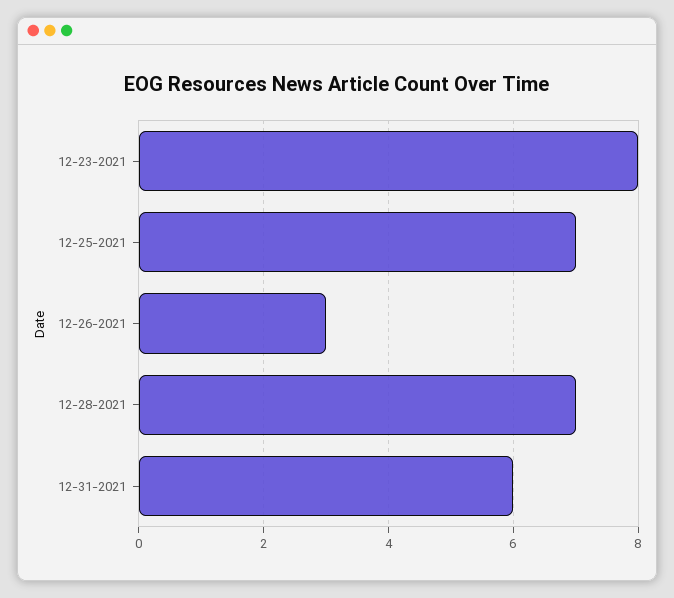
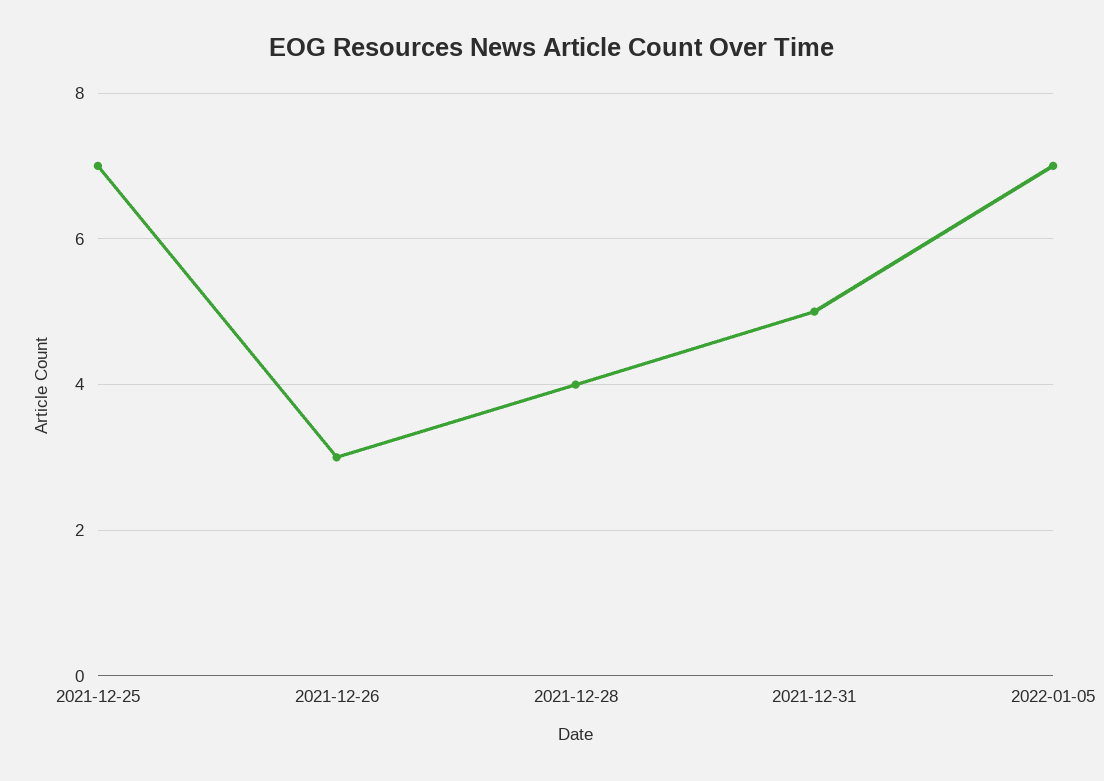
12-23-2021: 8 -> none
12-28-2021: 7 -> 4
12-31-2021: 6 -> 5
2022-01-05: none -> 7

